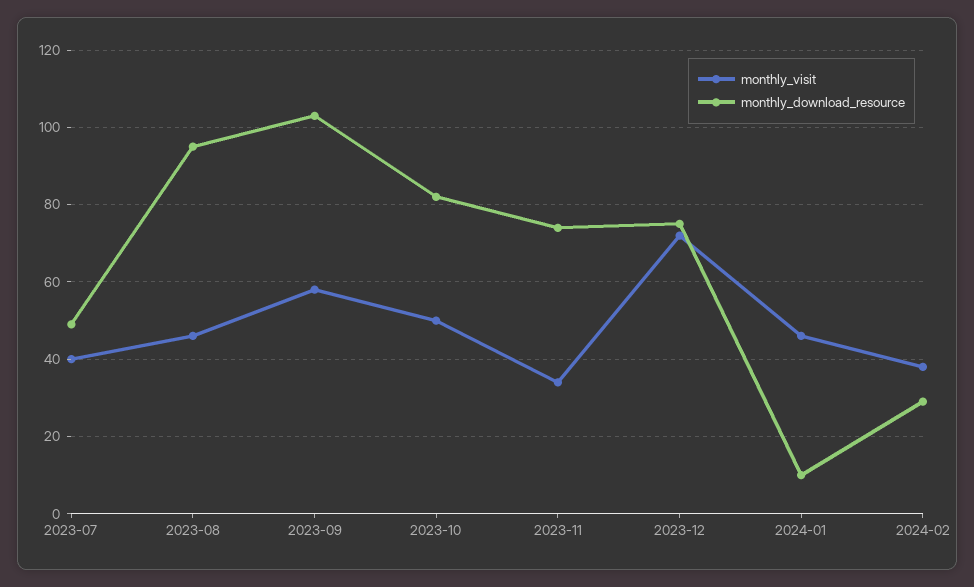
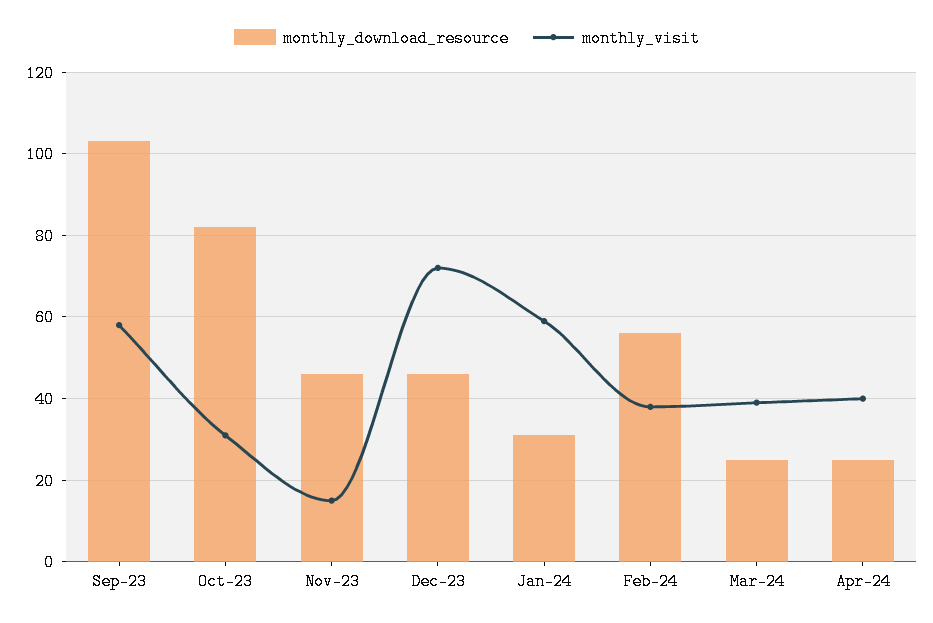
monthly_visit, 2023-07: 40 -> none
monthly_download_resource, 2023-07: 50 -> none
monthly_visit, 2023-08: 45 -> none
monthly_download_resource, 2023-08: 95 -> none
monthly_visit, 2023-10: 50 -> 30
monthly_visit, 2023-11: 35 -> 15
monthly_download_resource, 2023-11: 75 -> 45
monthly_download_resource, 2023-12: 75 -> 45
monthly_visit, 2024-01: 45 -> 60
monthly_download_resource, 2024-01: 10 -> 30
monthly_download_resource, 2024-02: 30 -> 55
monthly_download_resource, Mar-24: none -> 25
monthly_visit, Mar-24: none -> 40
monthly_download_resource, Apr-24: none -> 25
monthly_visit, Apr-24: none -> 40

